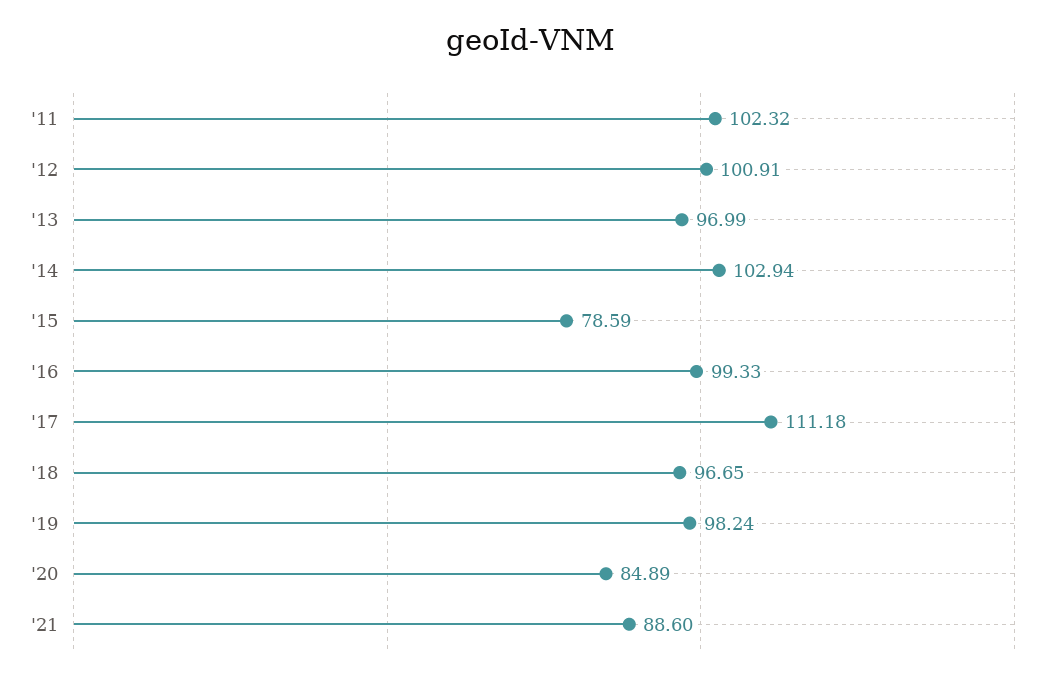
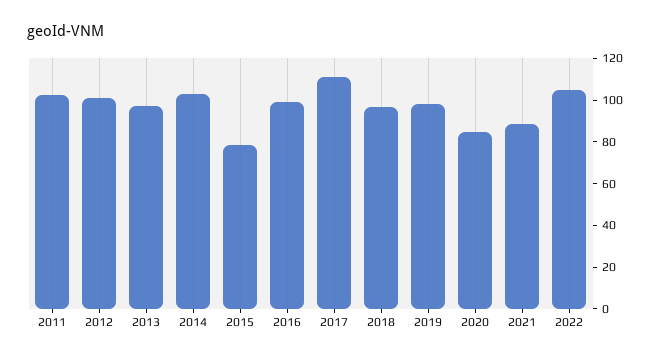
2022: none -> 105

